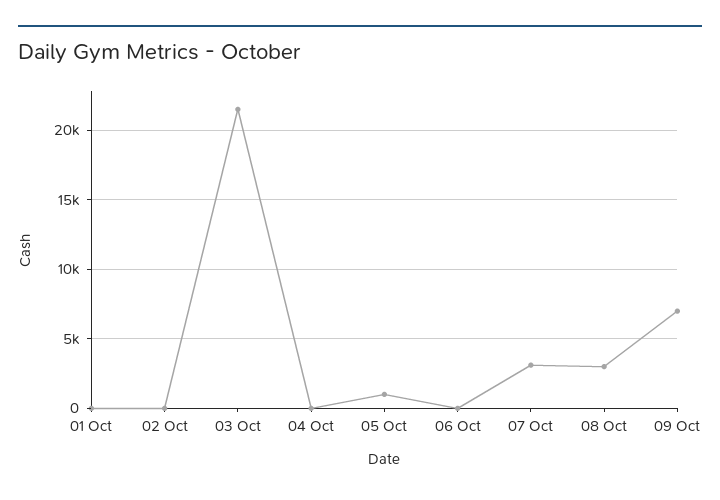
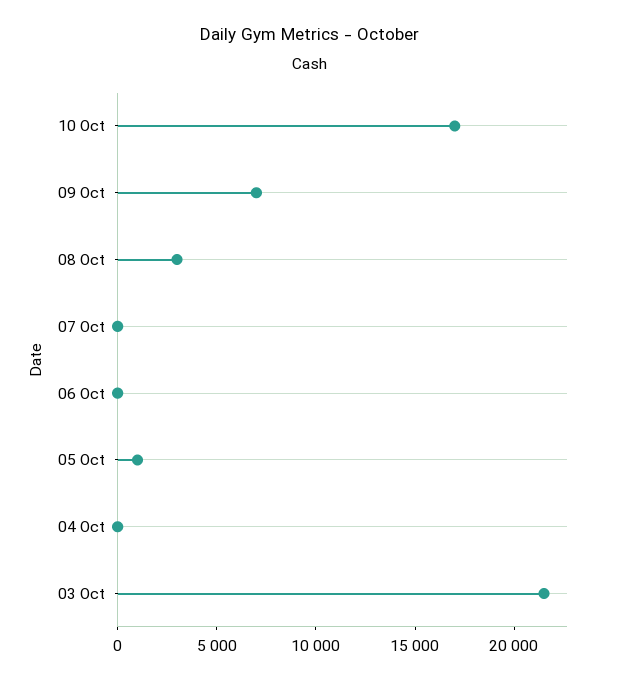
01 Oct: 0 -> none
02 Oct: 0 -> none
07 Oct: 3000 -> 0
10 Oct: none -> 17000

